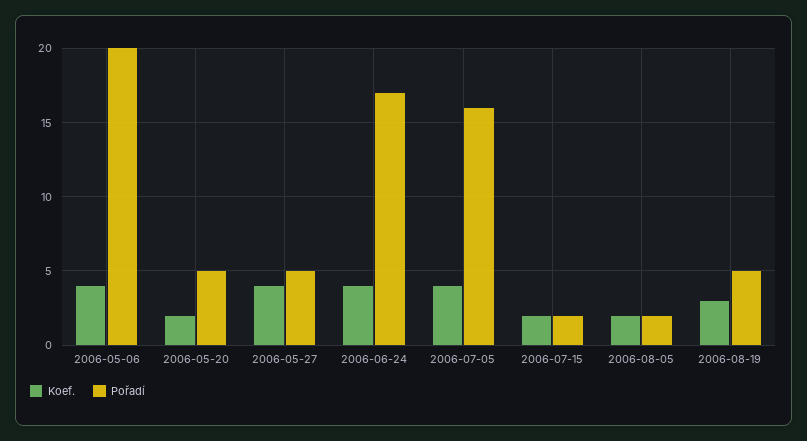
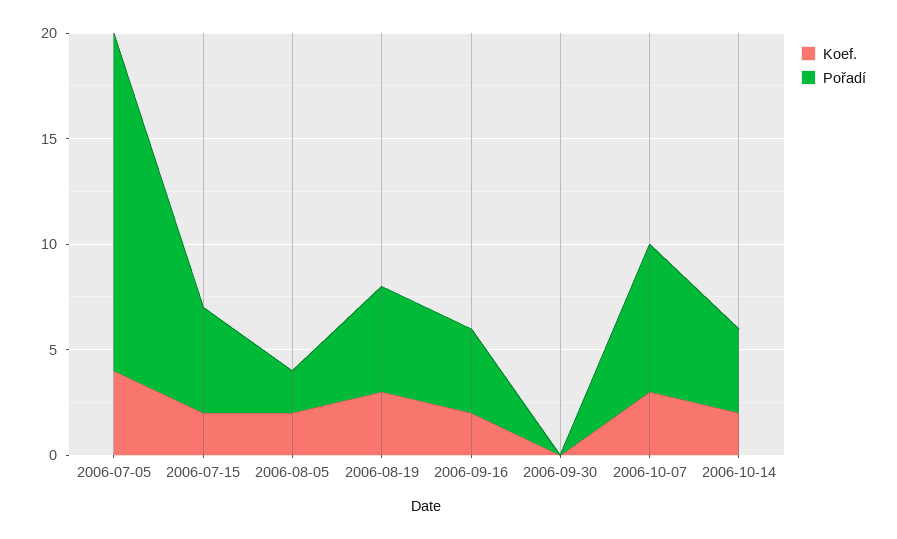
Koef., 2006-05-06: 4 -> none
Pořadí, 2006-05-06: 20 -> none
Koef., 2006-05-20: 2 -> none
Pořadí, 2006-05-20: 5 -> none
Koef., 2006-05-27: 4 -> none
Pořadí, 2006-05-27: 5 -> none
Koef., 2006-06-24: 4 -> none
Pořadí, 2006-06-24: 17 -> none
Pořadí, 2006-07-15: 2 -> 5
Koef., 2006-09-16: none -> 2
Pořadí, 2006-09-16: none -> 4
Koef., 2006-09-30: none -> 0
Pořadí, 2006-09-30: none -> 0
Koef., 2006-10-07: none -> 3
Pořadí, 2006-10-07: none -> 7
Koef., 2006-10-14: none -> 2
Pořadí, 2006-10-14: none -> 4

